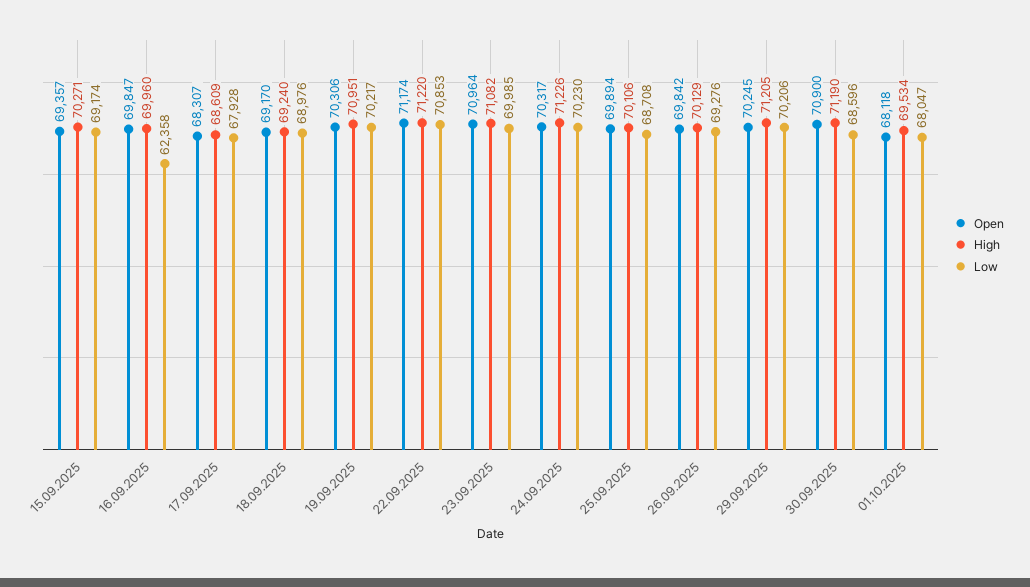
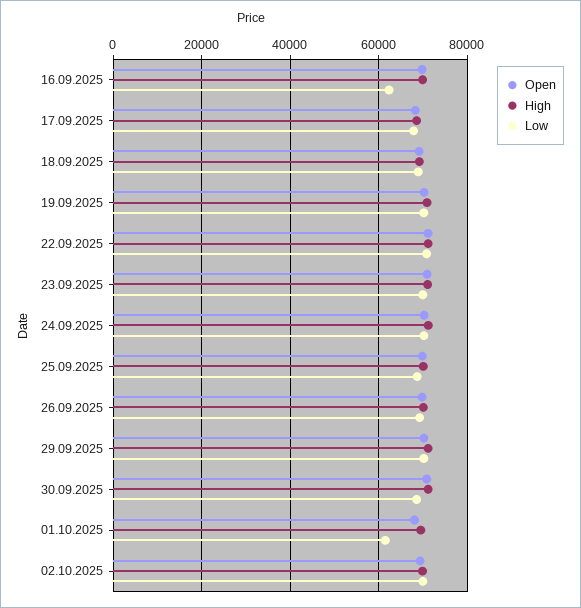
Open, 15.09.2025: 69357 -> none
High, 15.09.2025: 70271 -> none
Low, 15.09.2025: 69174 -> none
Low, 01.10.2025: 68047 -> 62000
Open, 02.10.2025: none -> 70000
High, 02.10.2025: none -> 70000
Low, 02.10.2025: none -> 70000

